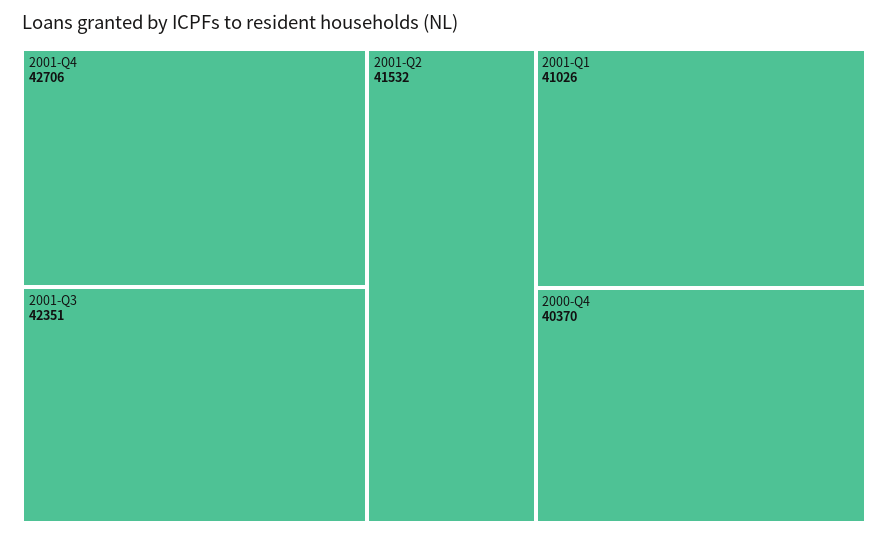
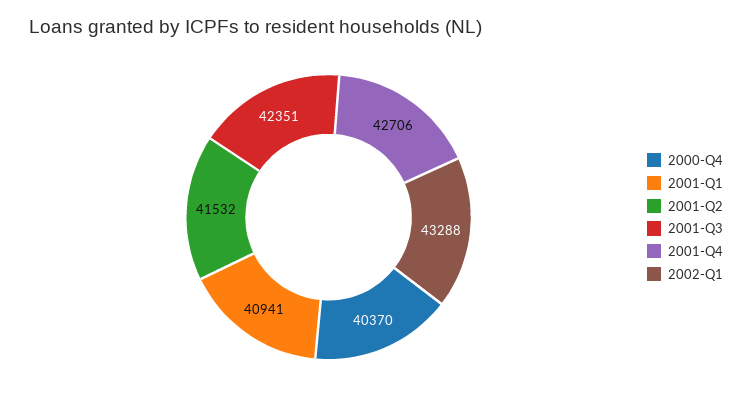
2001-Q1: 41026 -> 40941
2002-Q1: none -> 43288

